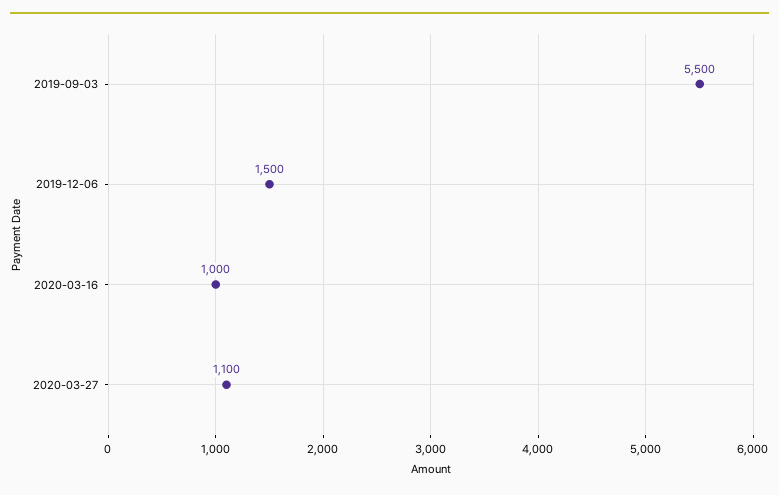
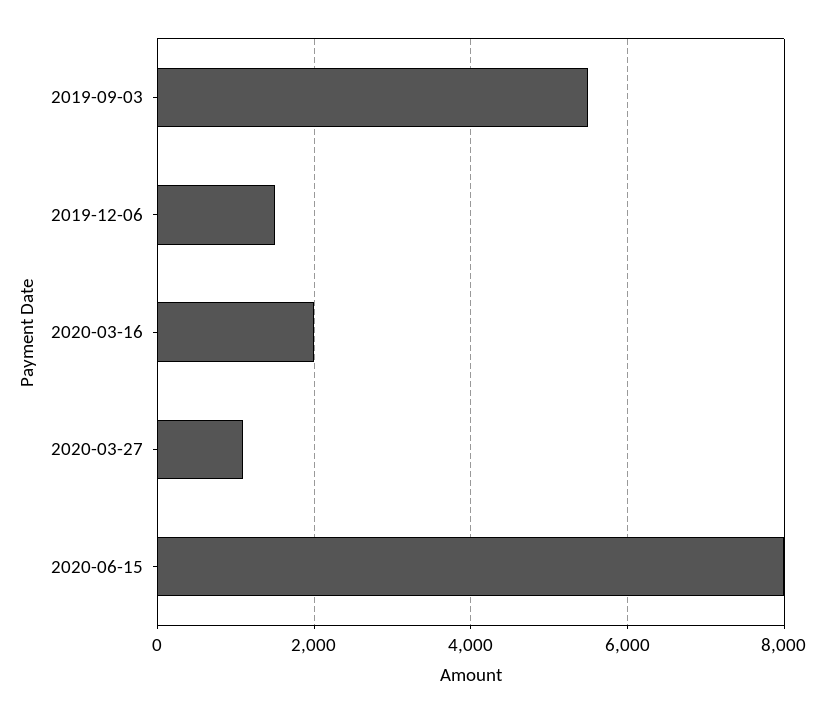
2020-03-16: 1000 -> 2000
2020-06-15: none -> 8000

